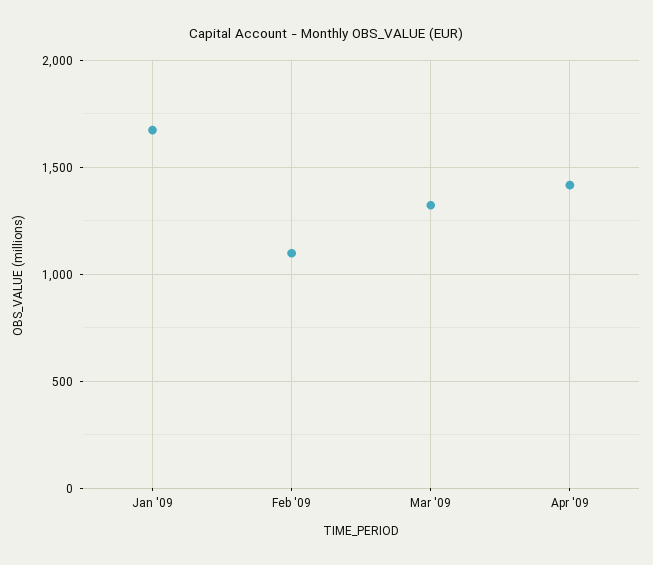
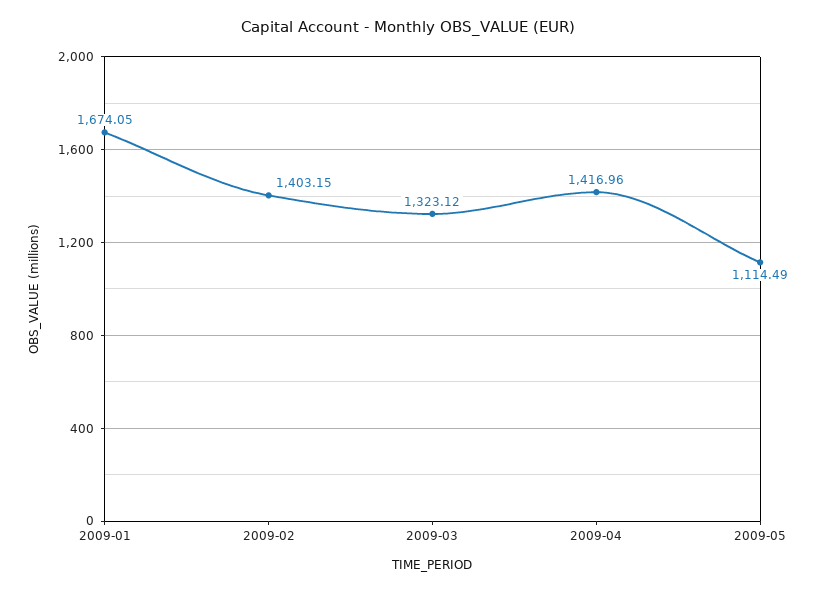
Feb '09: 1100 -> 1403.15
2009-05: none -> 1114.49

